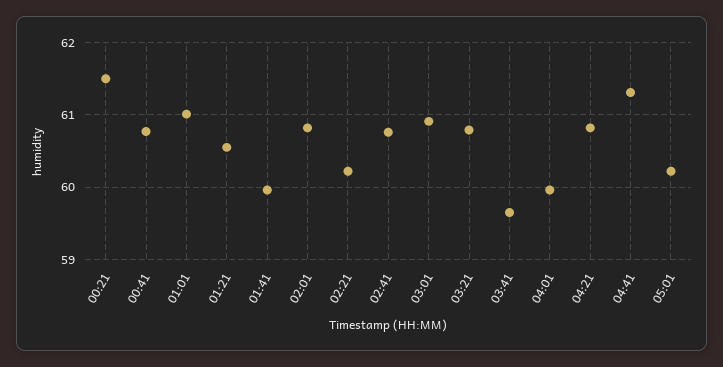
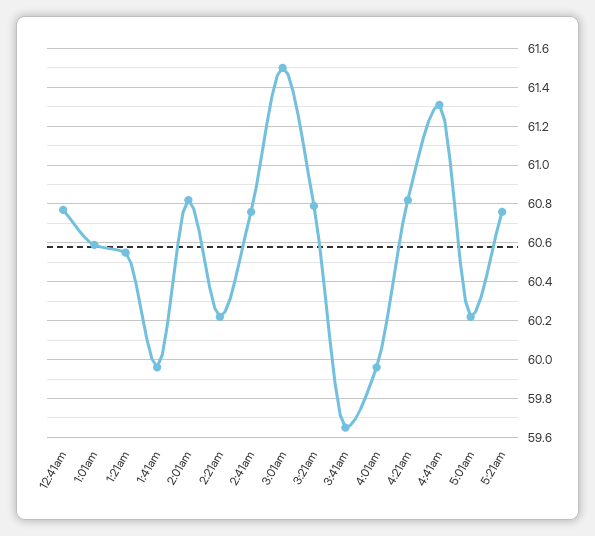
00:21: 61.5 -> none
01:01: 61 -> 60.6
03:01: 60.9 -> 61.5
5:21am: none -> 60.75

